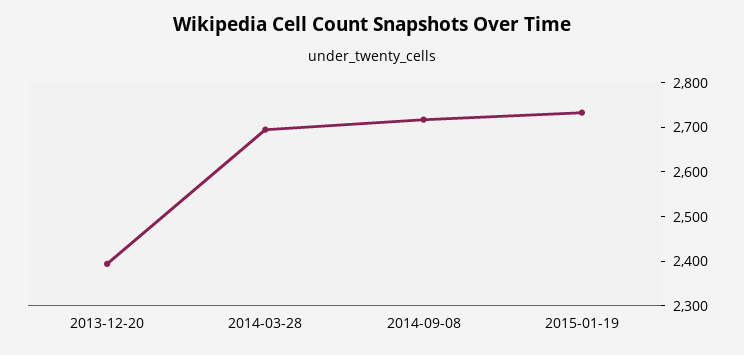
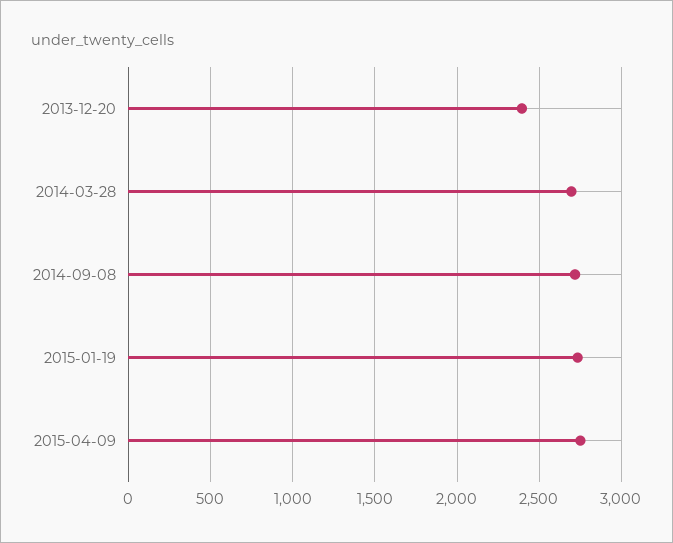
2015-04-09: none -> 2750

